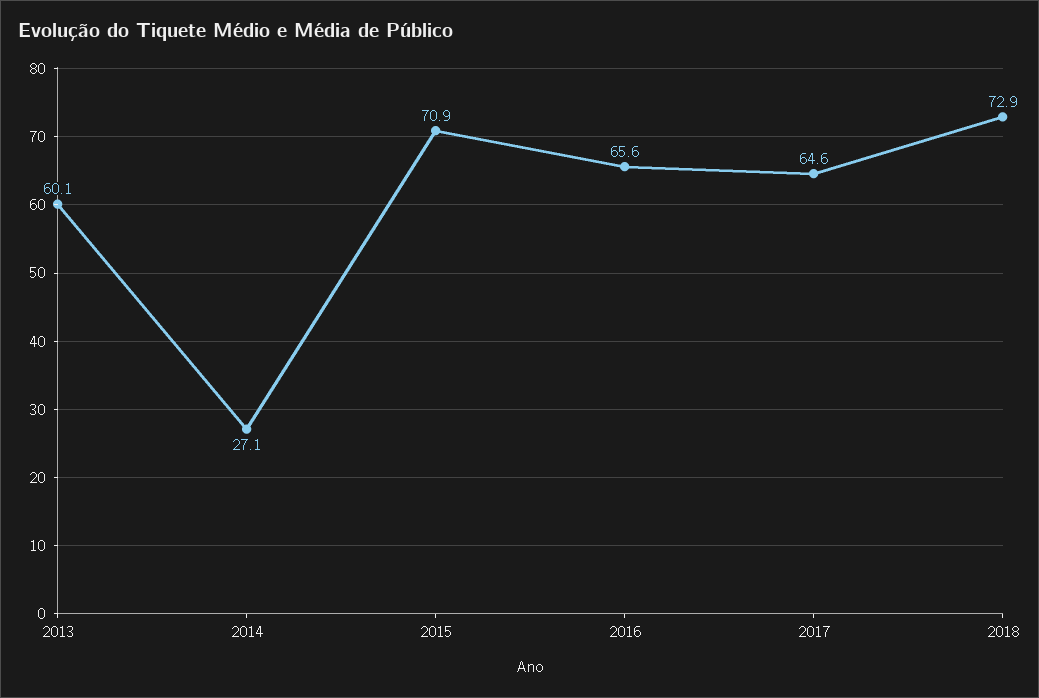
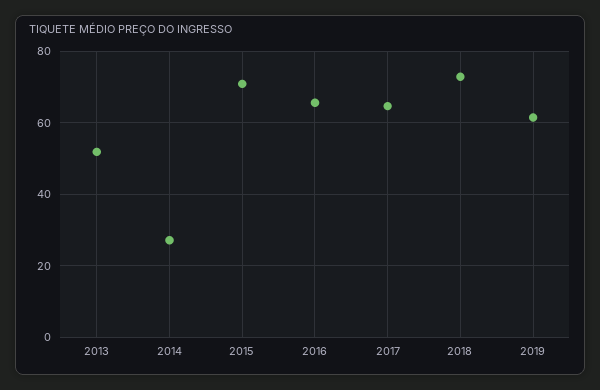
2013: 60.1 -> 52
2019: none -> 62

